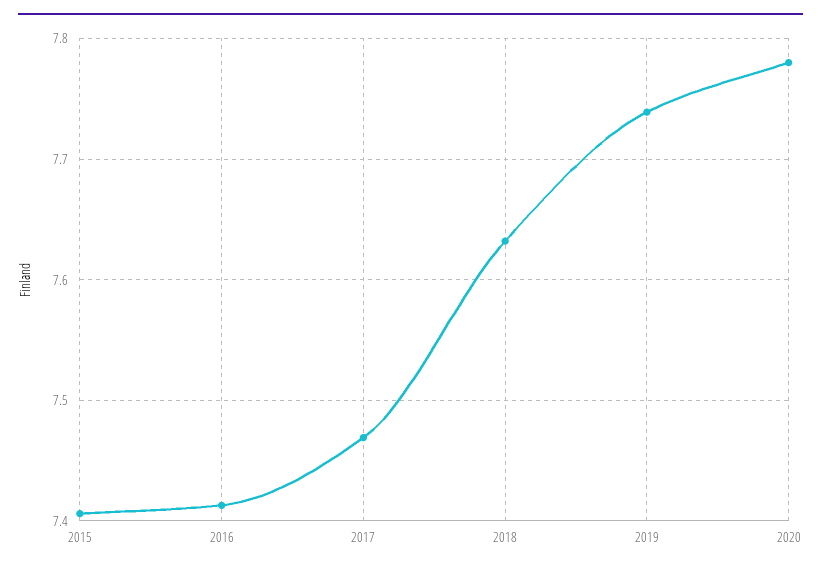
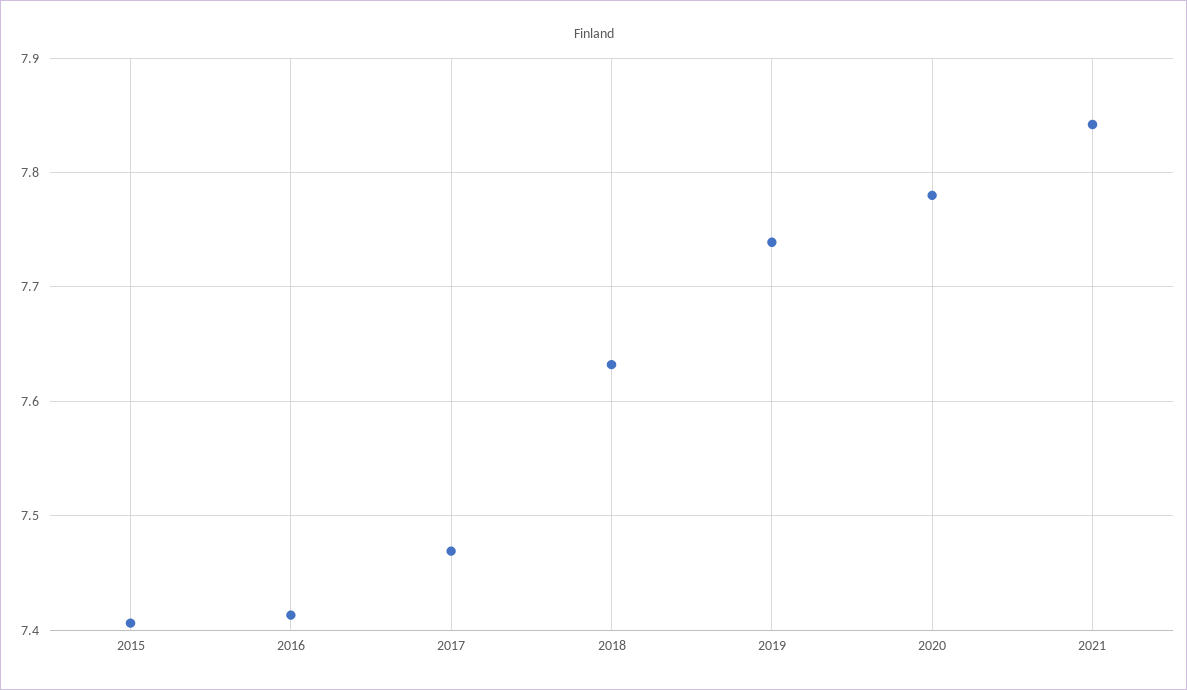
2021: none -> 7.84

